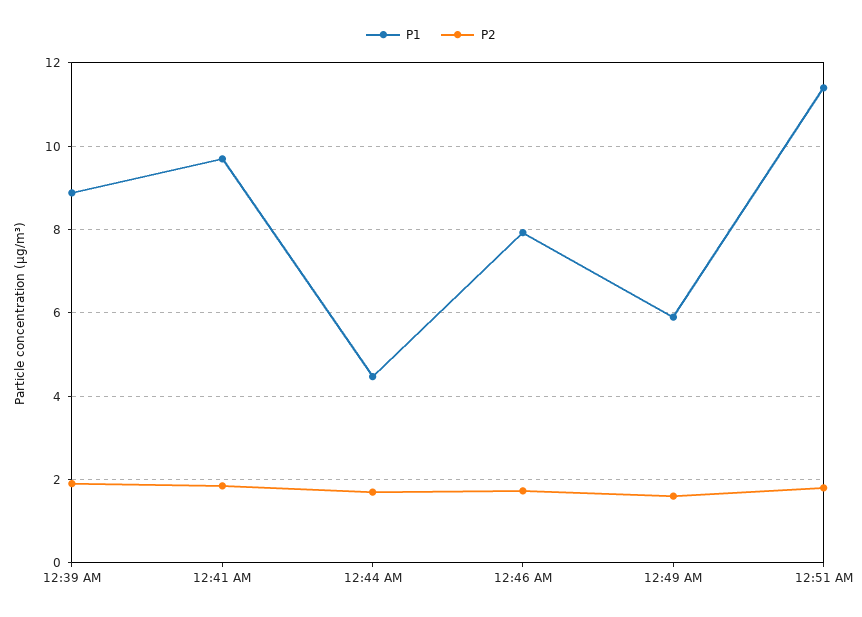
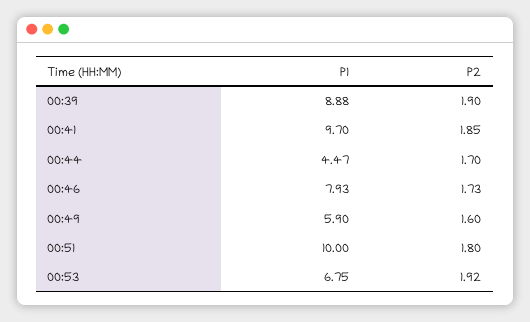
P1, 12:51 AM: 11.4 -> 10
P1, 00:53: none -> 6.75
P2, 00:53: none -> 1.92

